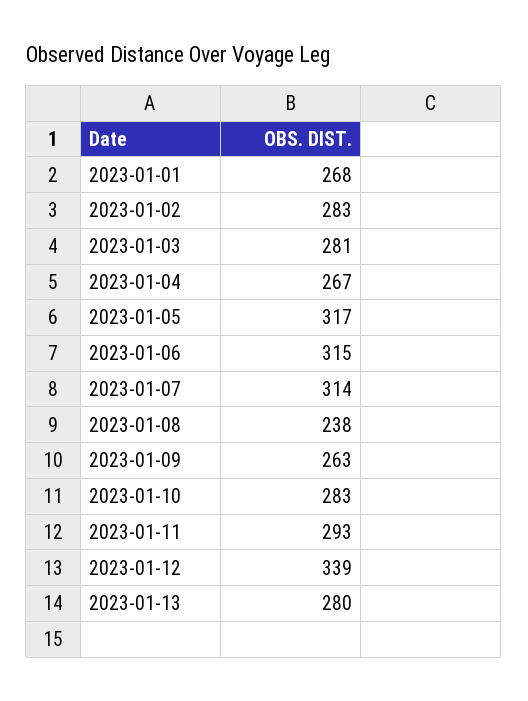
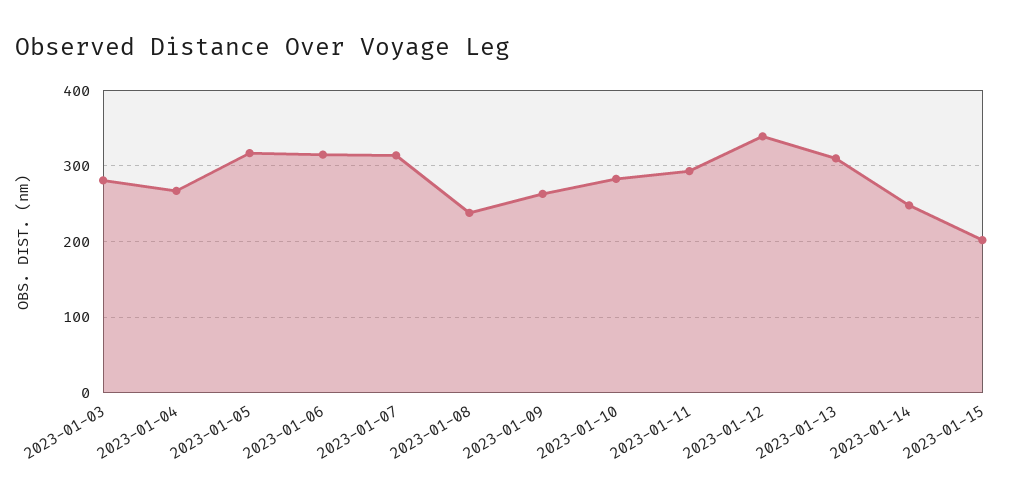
2023-01-01: 268 -> none
2023-01-02: 283 -> none
2023-01-13: 280 -> 310
2023-01-14: none -> 250
2023-01-15: none -> 200

